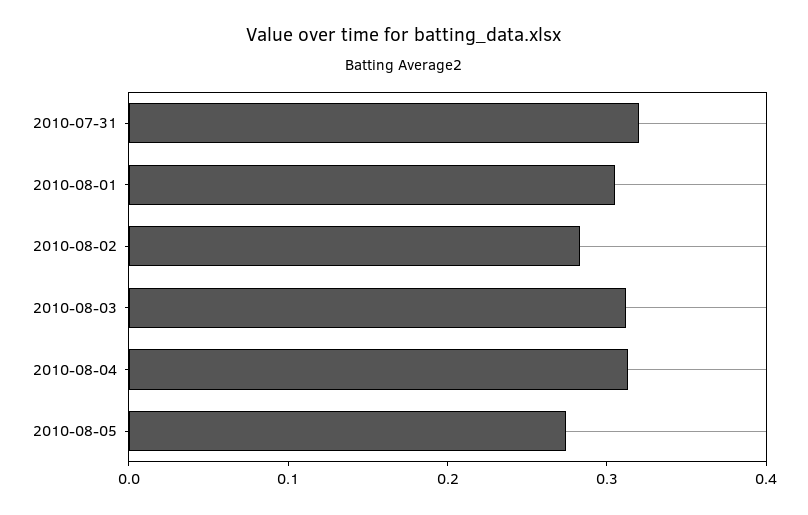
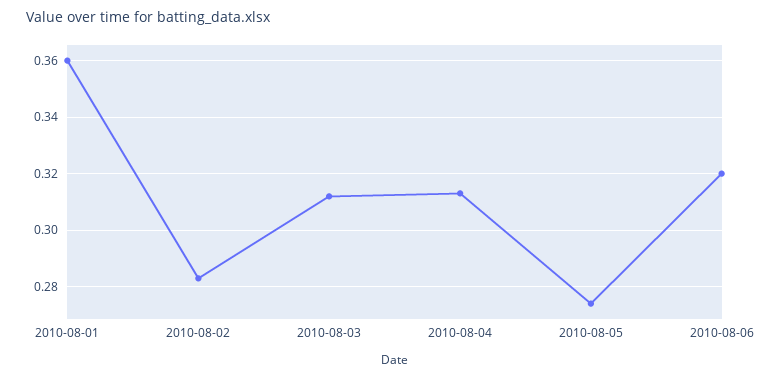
2010-07-31: 0.32 -> none
2010-08-01: 0.3 -> 0.36
2010-08-06: none -> 0.32

